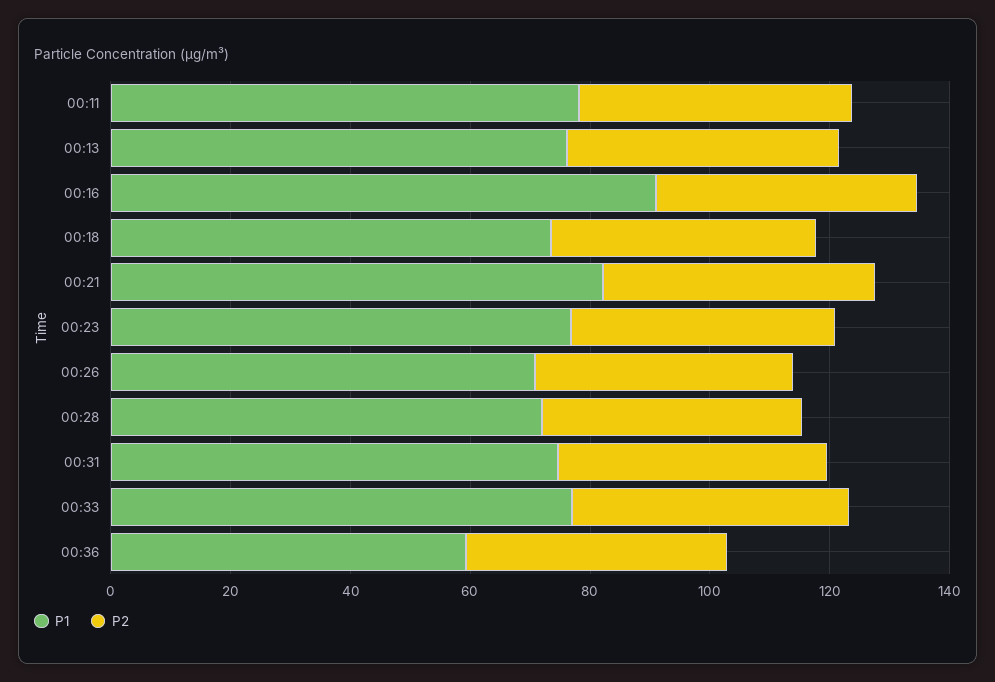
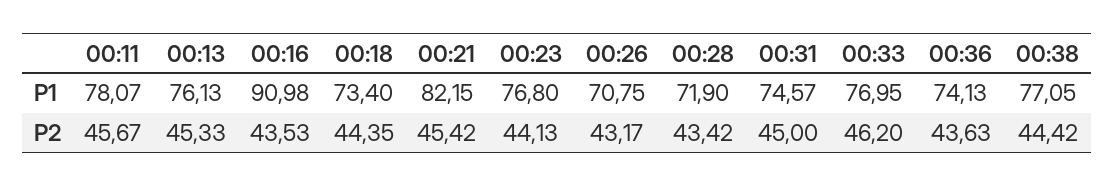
P1, 00:36: 60 -> 74.13
P1, 00:38: none -> 77.05
P2, 00:38: none -> 44.42

